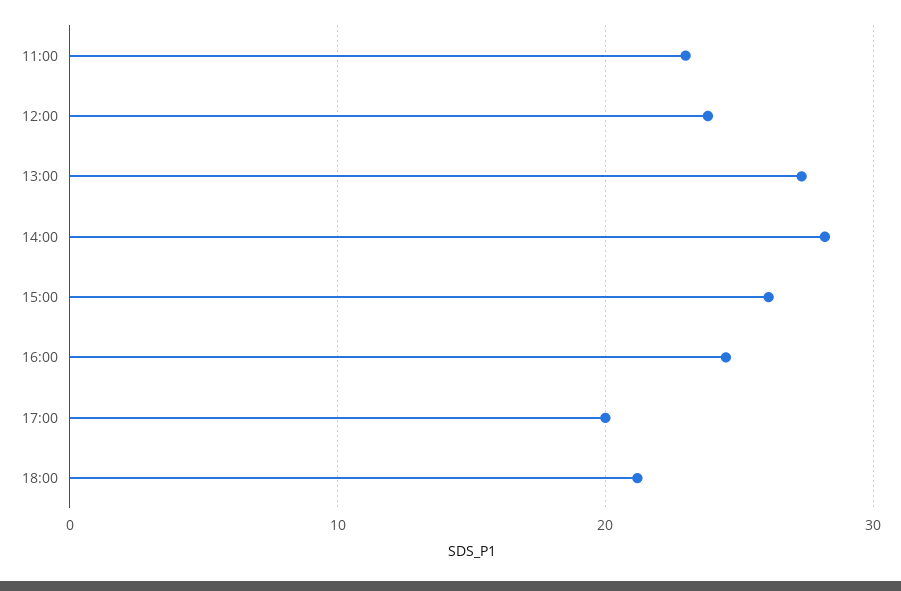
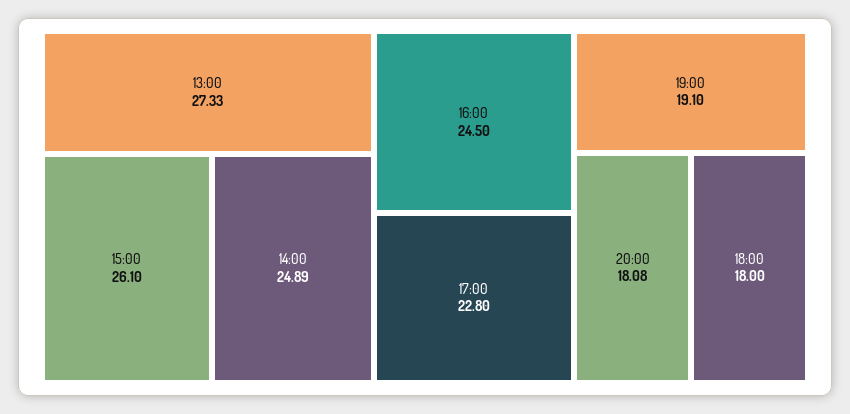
11:00: 23 -> none
12:00: 24 -> none
14:00: 28 -> 24.89
17:00: 20 -> 22.8
18:00: 21 -> 18
19:00: none -> 19.1
20:00: none -> 18.08

